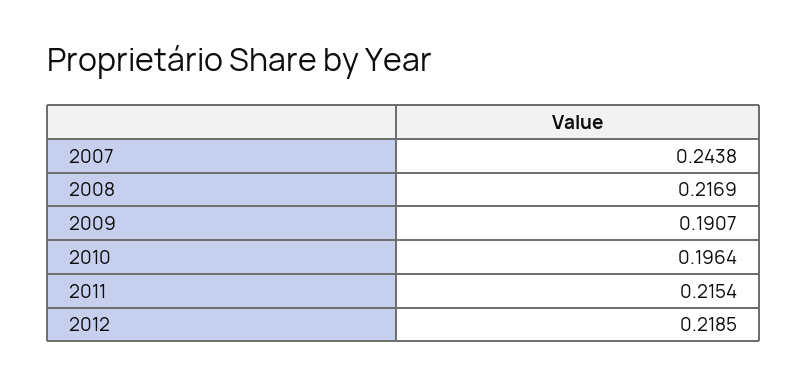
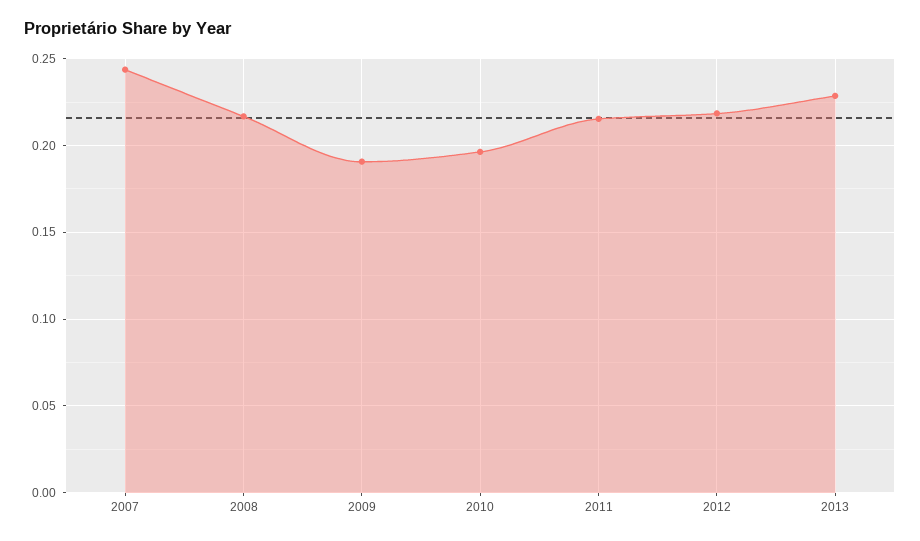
2013: none -> 0.23

